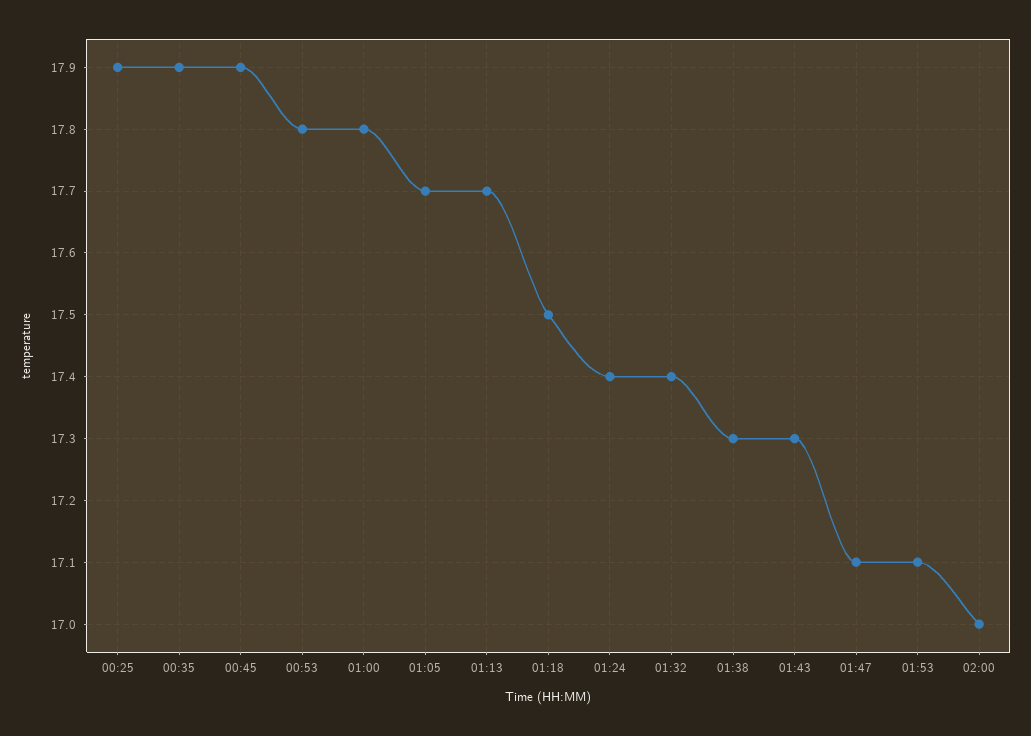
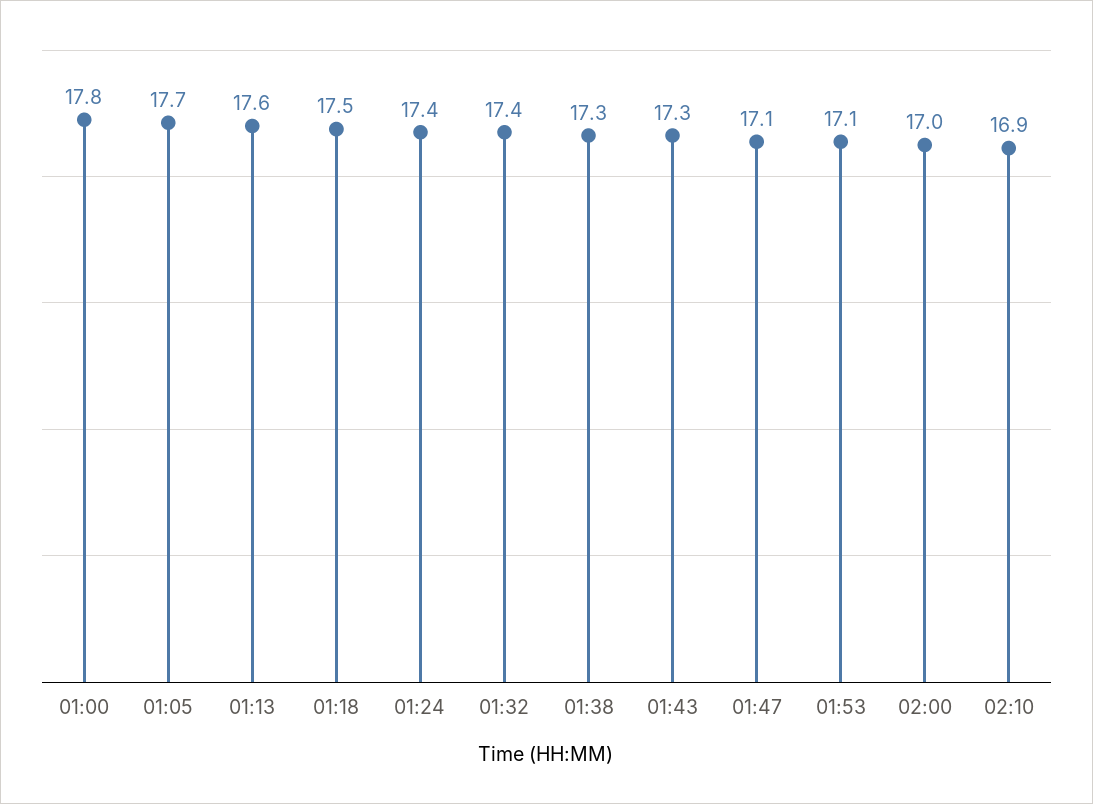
00:25: 17.9 -> none
00:35: 17.9 -> none
00:45: 17.9 -> none
00:53: 17.8 -> none
01:13: 17.7 -> 17.6
02:10: none -> 16.9

